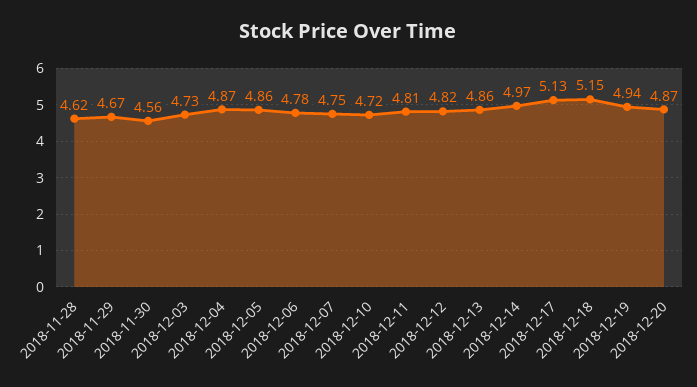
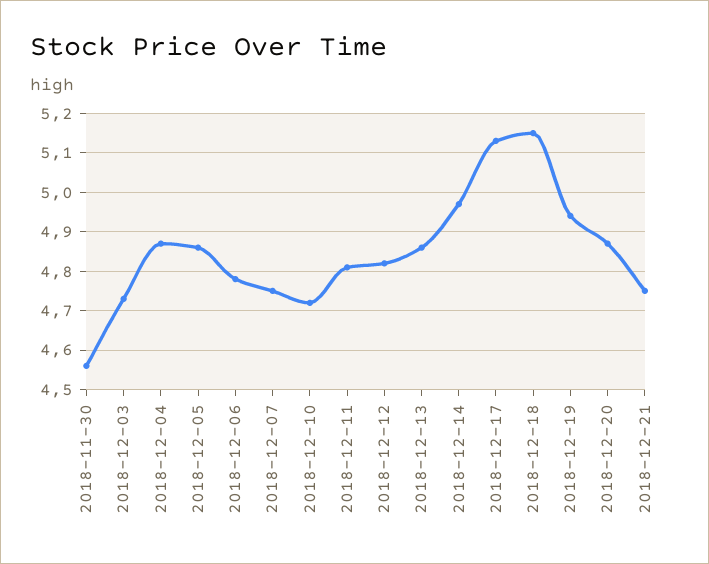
2018-11-28: 4.62 -> none
2018-11-29: 4.67 -> none
2018-12-21: none -> 4.75

